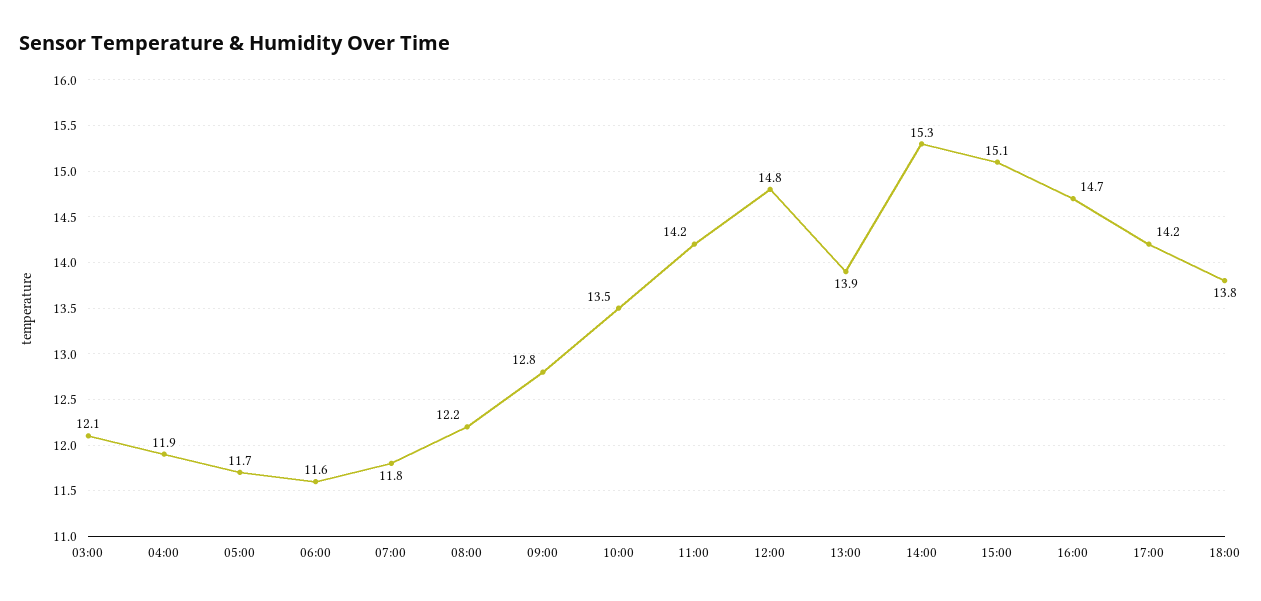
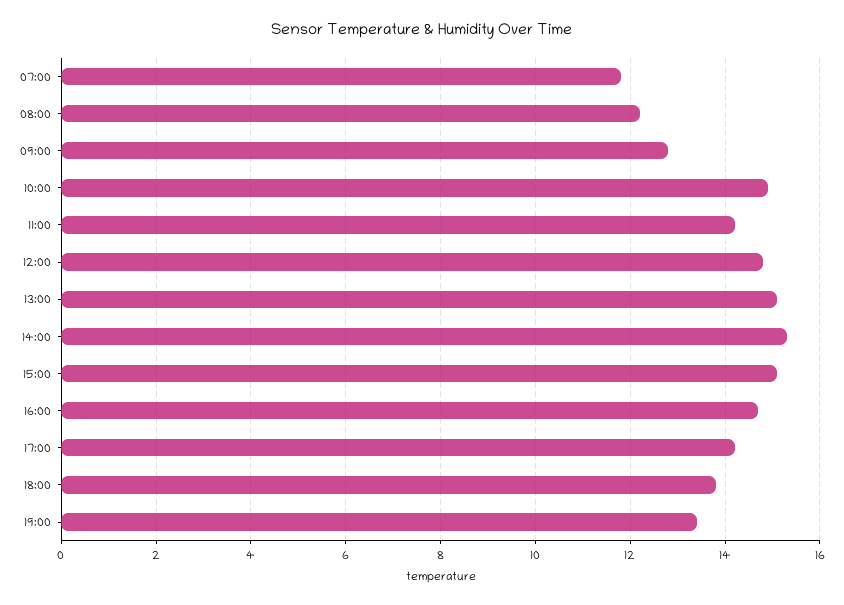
03:00: 12.1 -> none
04:00: 11.9 -> none
05:00: 11.7 -> none
06:00: 11.6 -> none
10:00: 13.5 -> 15
13:00: 13.9 -> 15
19:00: none -> 13.5

